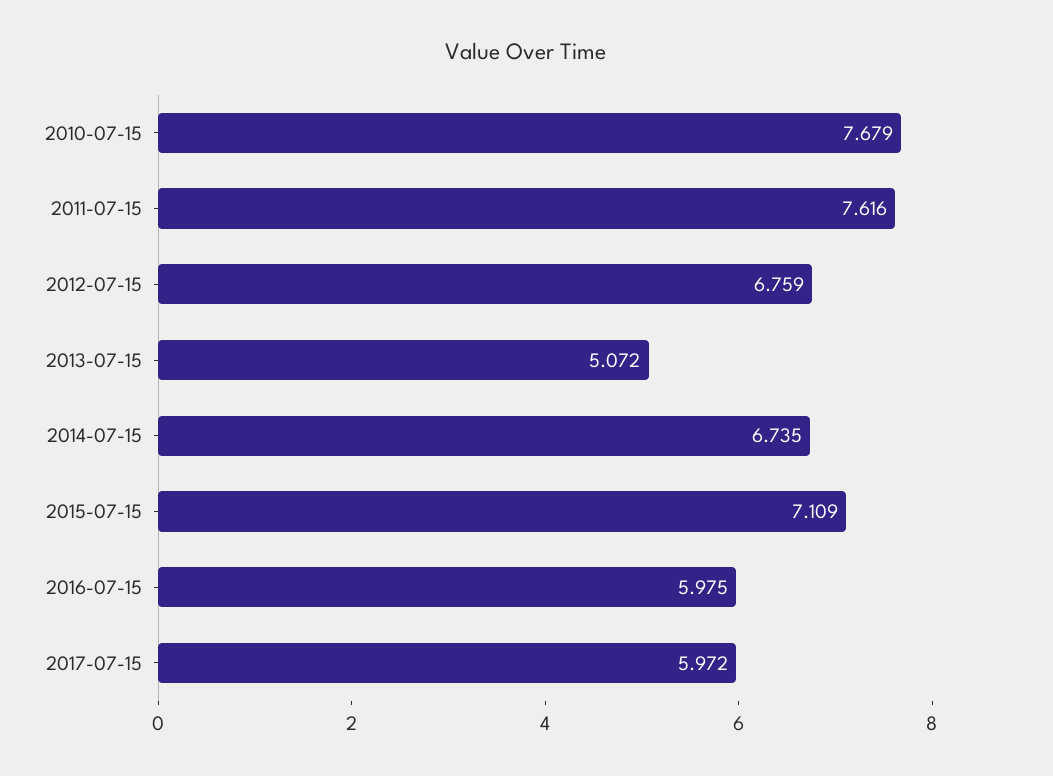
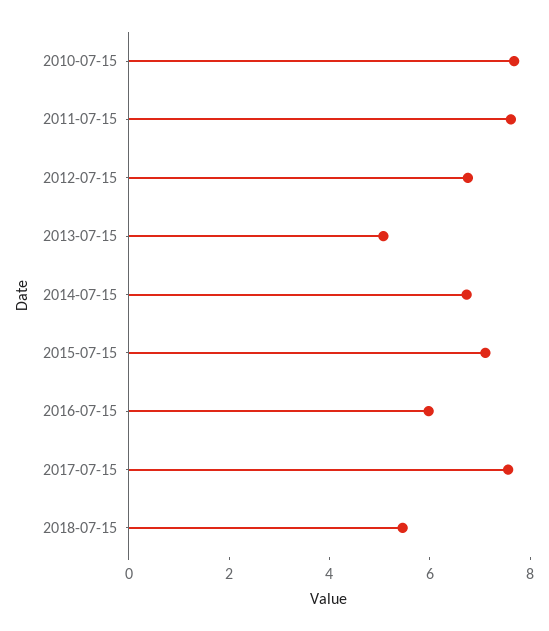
2017-07-15: 5.972 -> 7.5
2018-07-15: none -> 5.5

